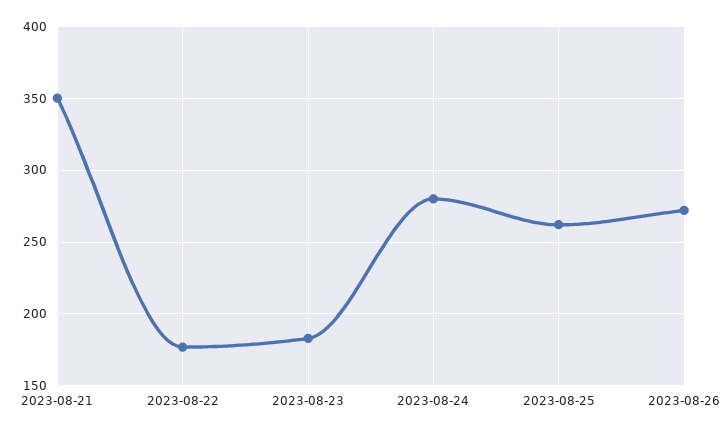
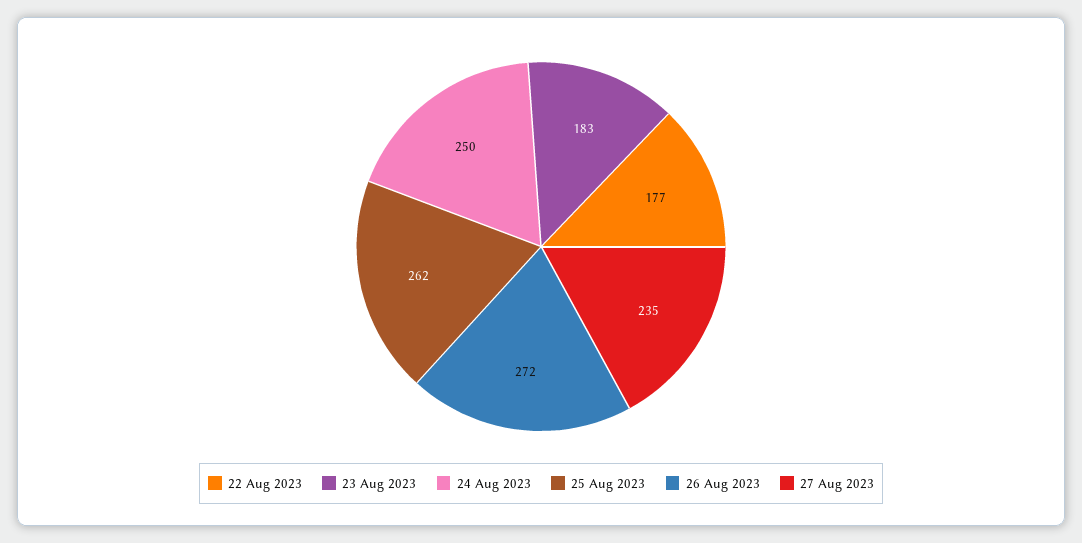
2023-08-21: 350 -> none
2023-08-24: 280 -> 250
27 Aug 2023: none -> 235

